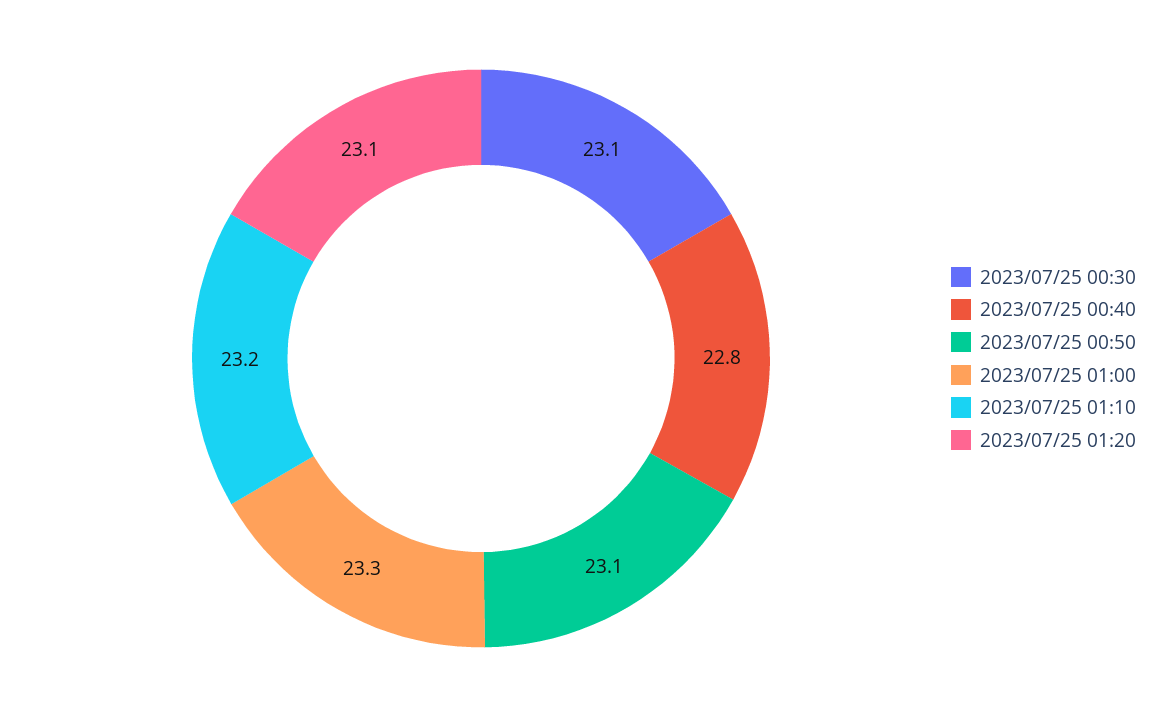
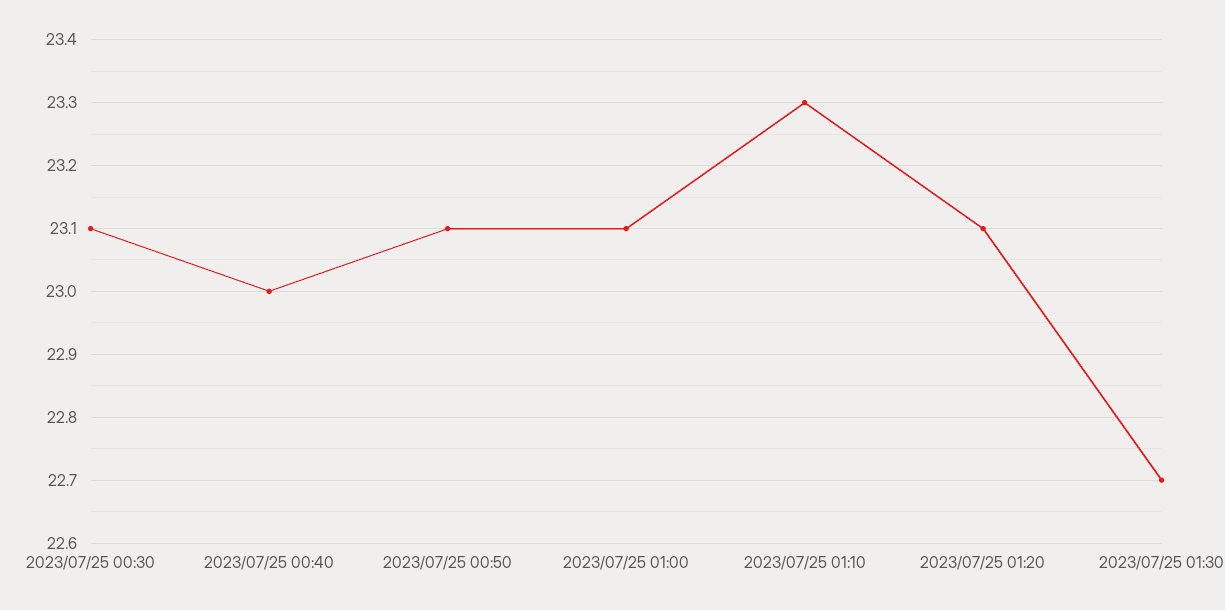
2023/07/25 00:40: 22.8 -> 23
2023/07/25 01:00: 23.3 -> 23.1
2023/07/25 01:10: 23.2 -> 23.3
2023/07/25 01:30: none -> 22.7

